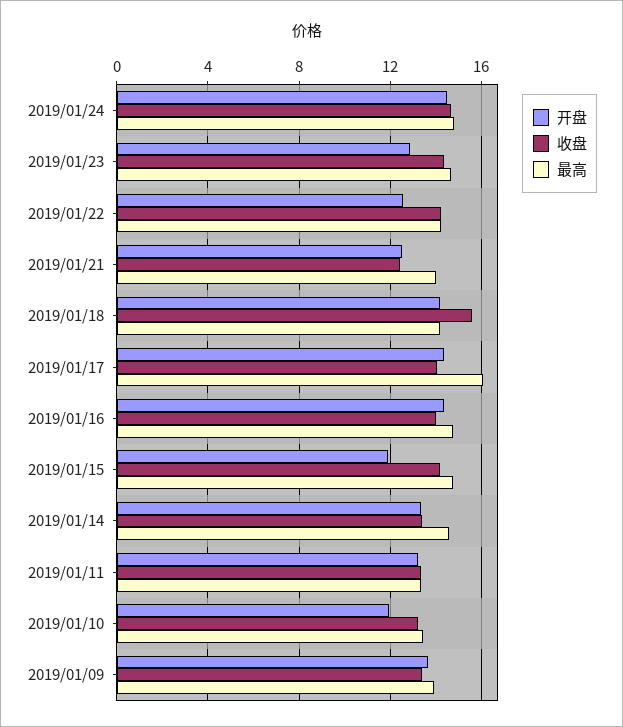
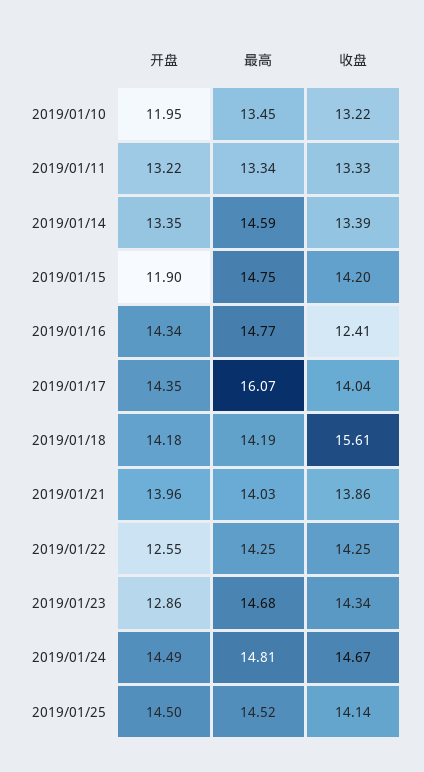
开盘, 2019/01/21: 12.5 -> 13.96
收盘, 2019/01/21: 12.5 -> 13.86
收盘, 2019/01/16: 14 -> 12.41
开盘, 2019/01/09: 13.5 -> none
收盘, 2019/01/09: 13.5 -> none
最高, 2019/01/09: 14 -> none
开盘, 2019/01/25: none -> 14.5
最高, 2019/01/25: none -> 14.52
收盘, 2019/01/25: none -> 14.14

